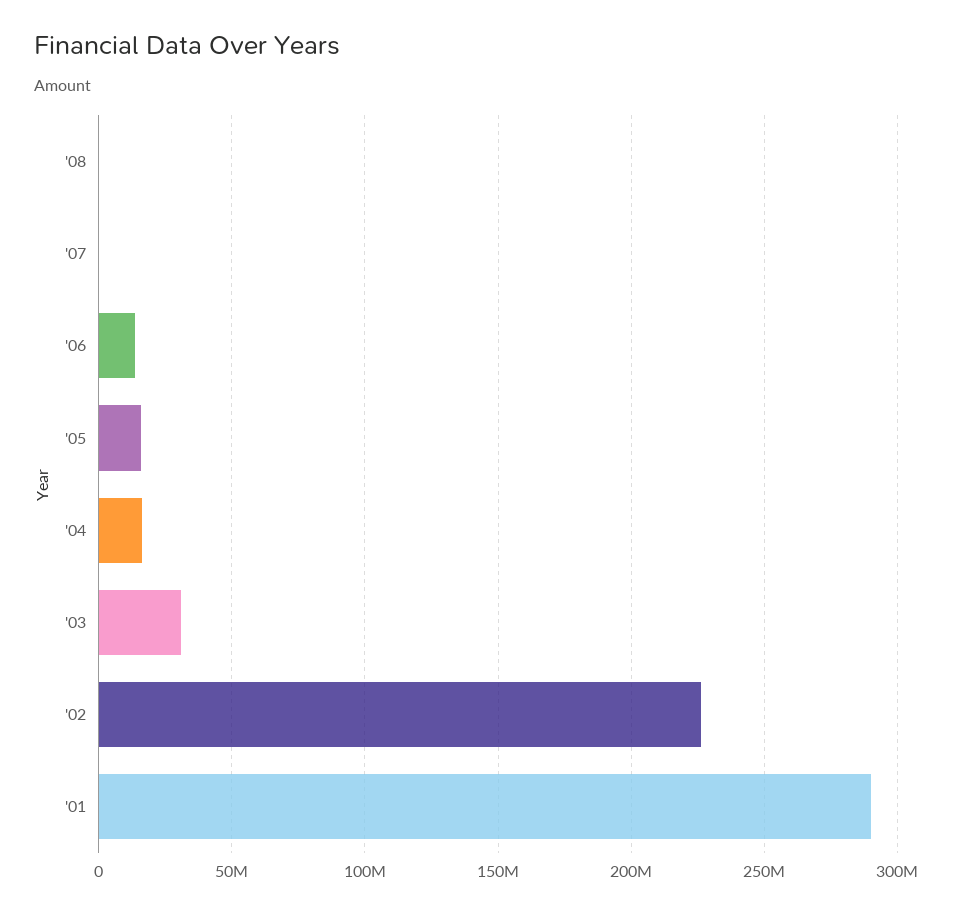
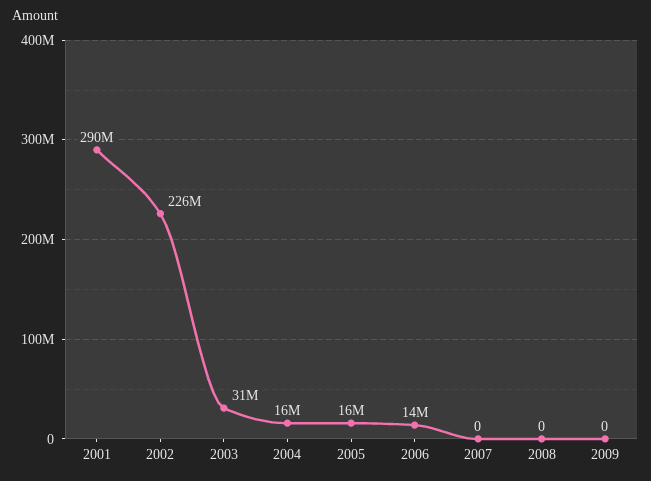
2009: none -> 0

